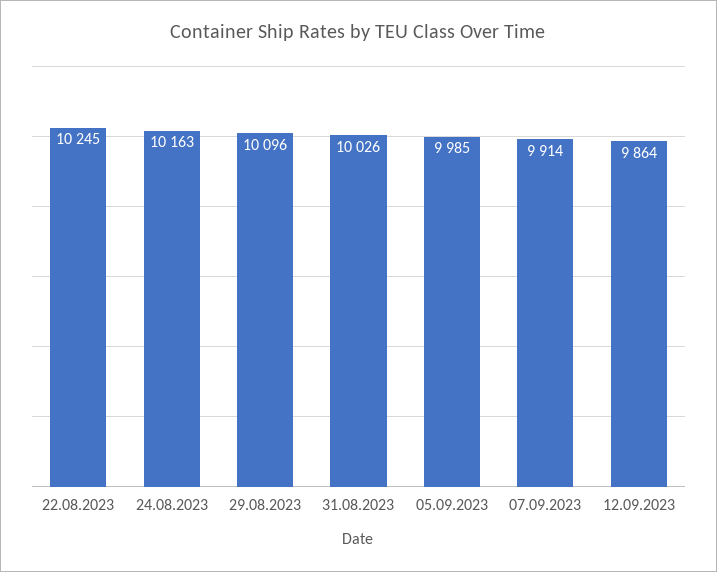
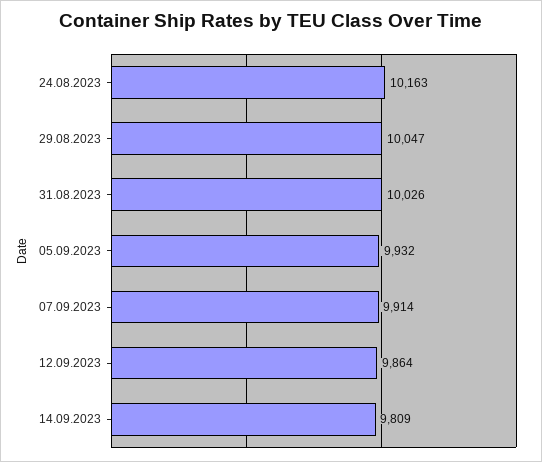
22.08.2023: 10245 -> none
29.08.2023: 10096 -> 10047
05.09.2023: 9985 -> 9932
14.09.2023: none -> 9809

